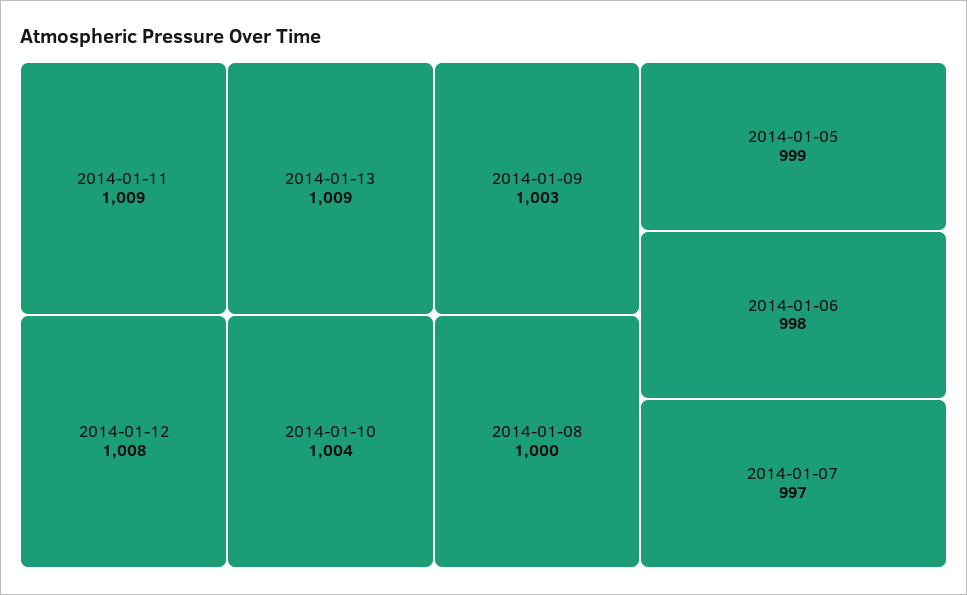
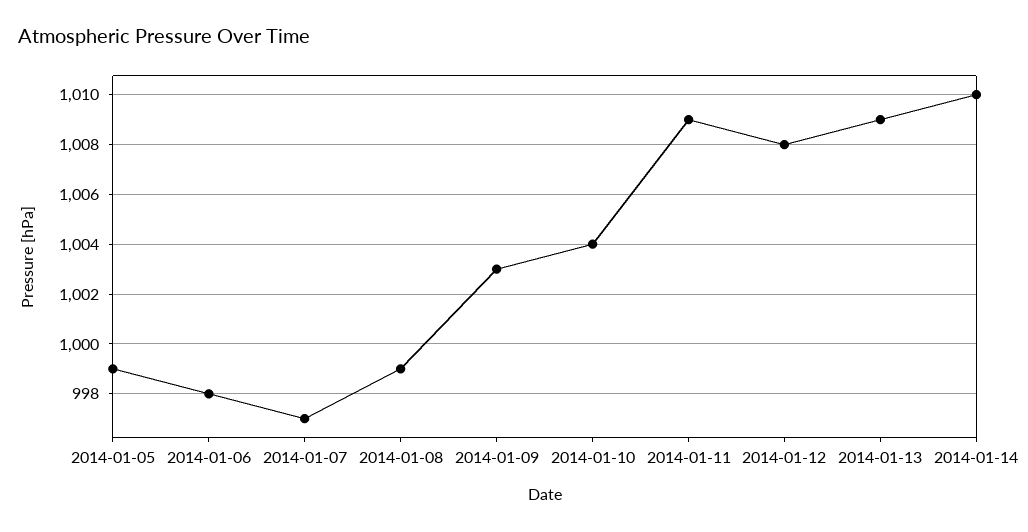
2014-01-08: 1000 -> 999
2014-01-14: none -> 1010

